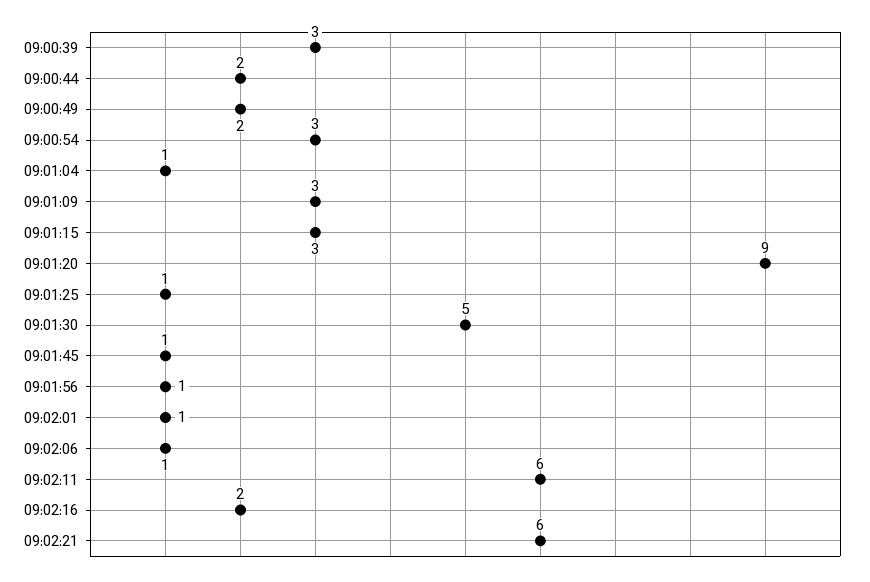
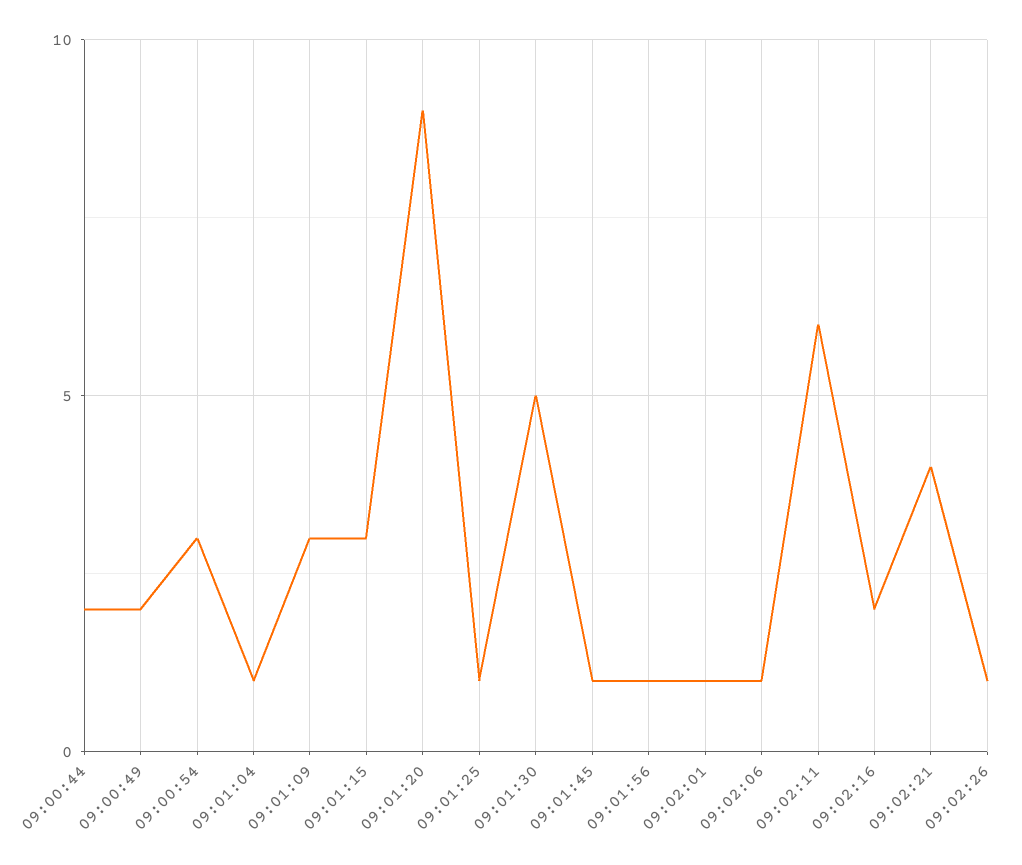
09:00:39: 3 -> none
09:02:21: 6 -> 4
09:02:26: none -> 1

